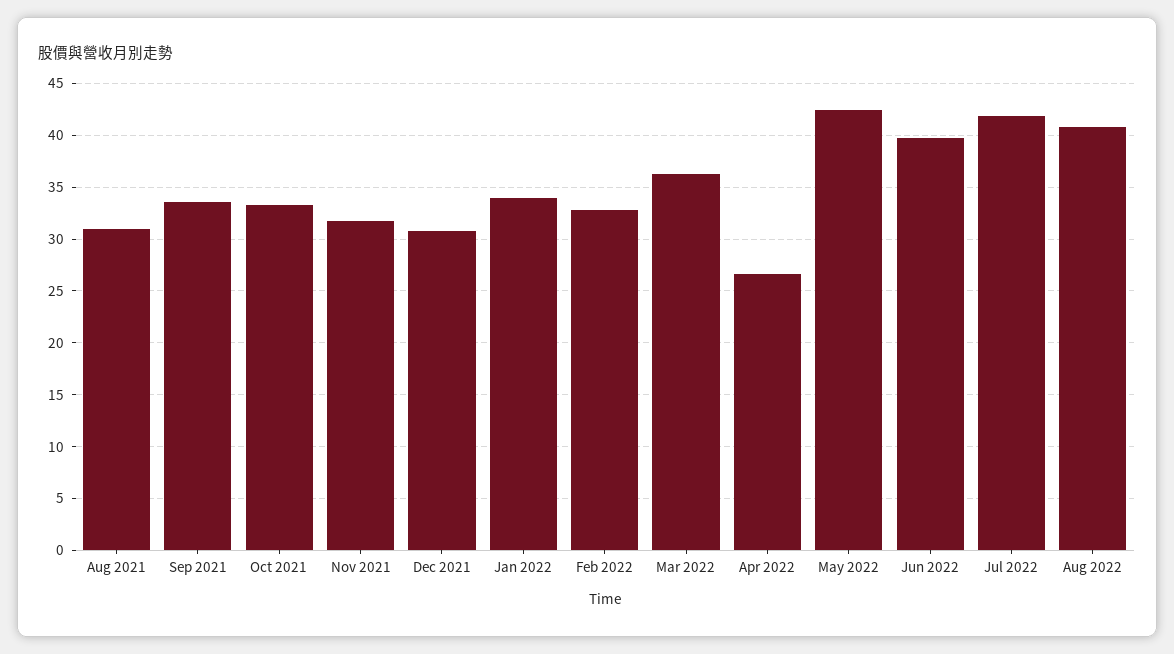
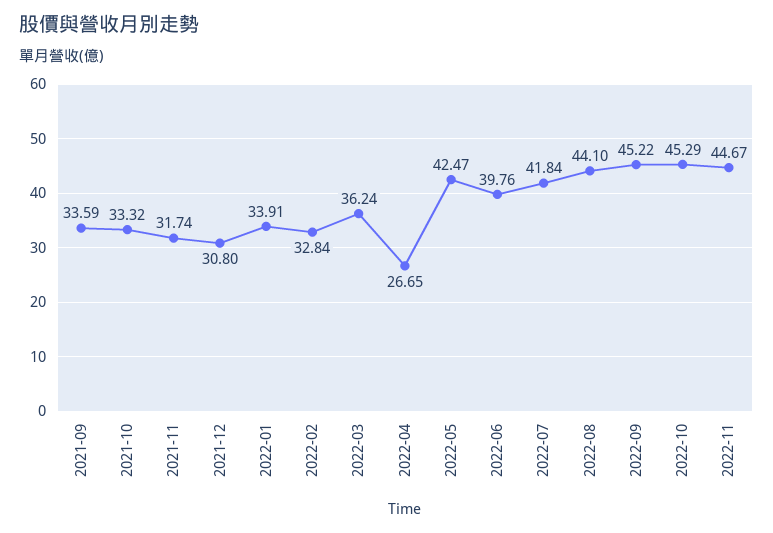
Aug 2021: 31 -> none
Aug 2022: 41 -> 44.1
2022-09: none -> 45.22
2022-10: none -> 45.29
2022-11: none -> 44.67

